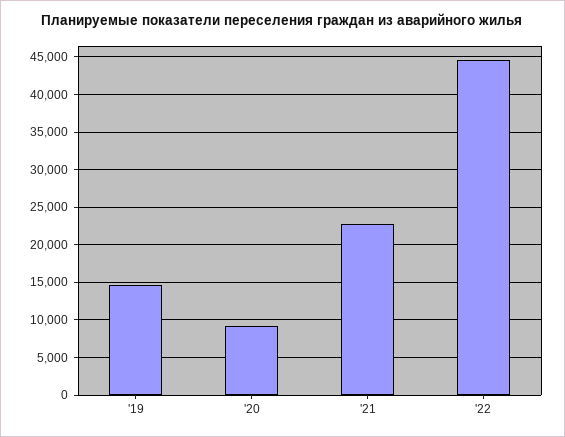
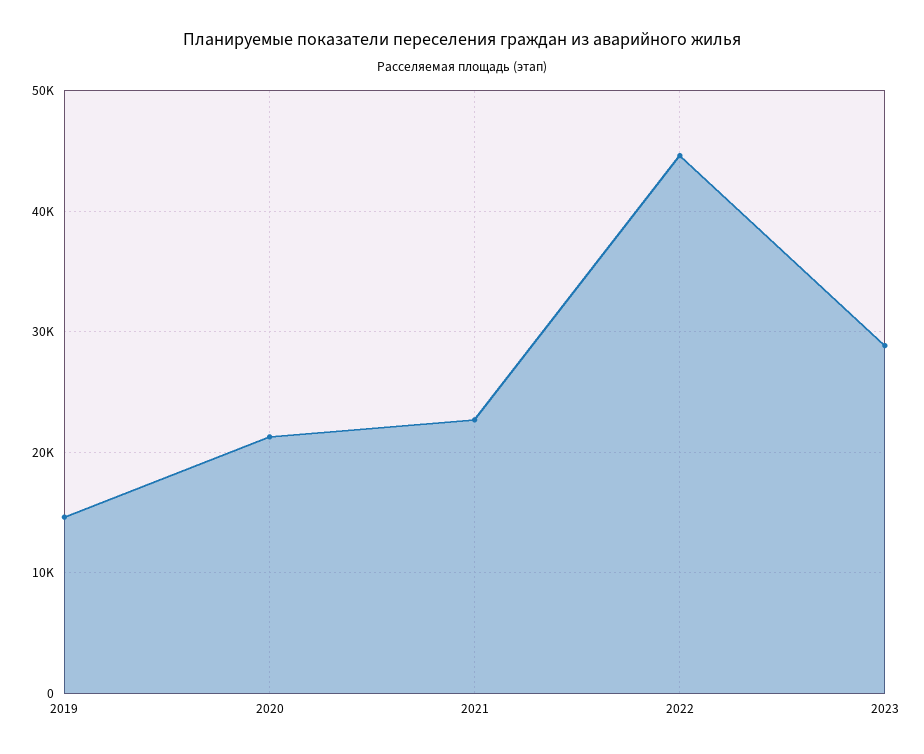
'20: 9000 -> 21000
2023: none -> 29000

